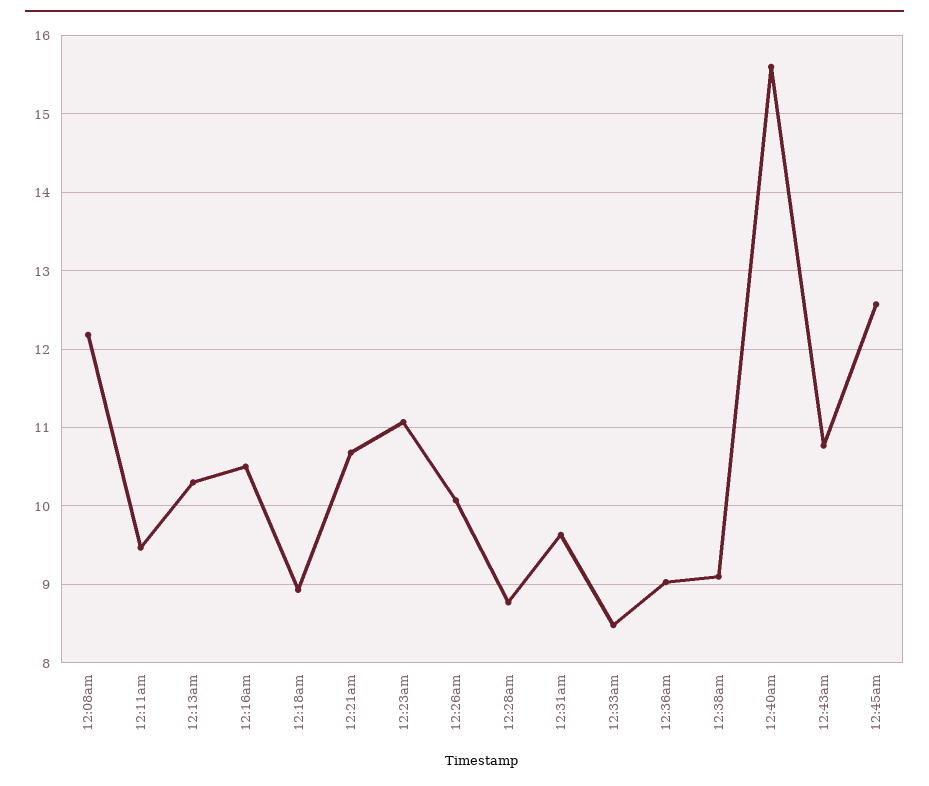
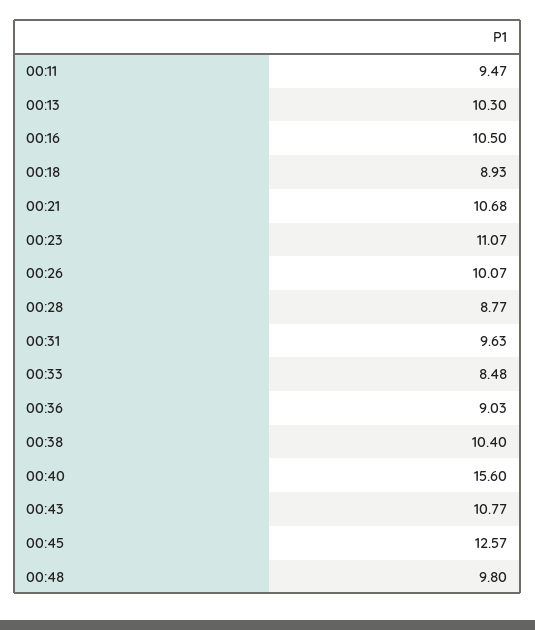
12:08am: 12.2 -> none
12:38am: 9.1 -> 10.4
00:48: none -> 9.8

